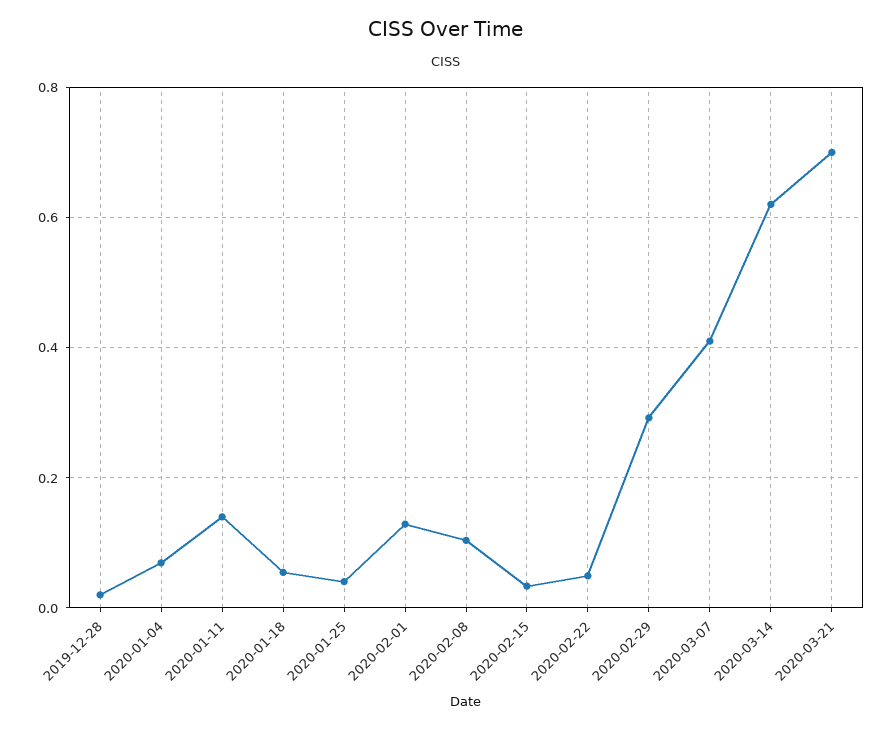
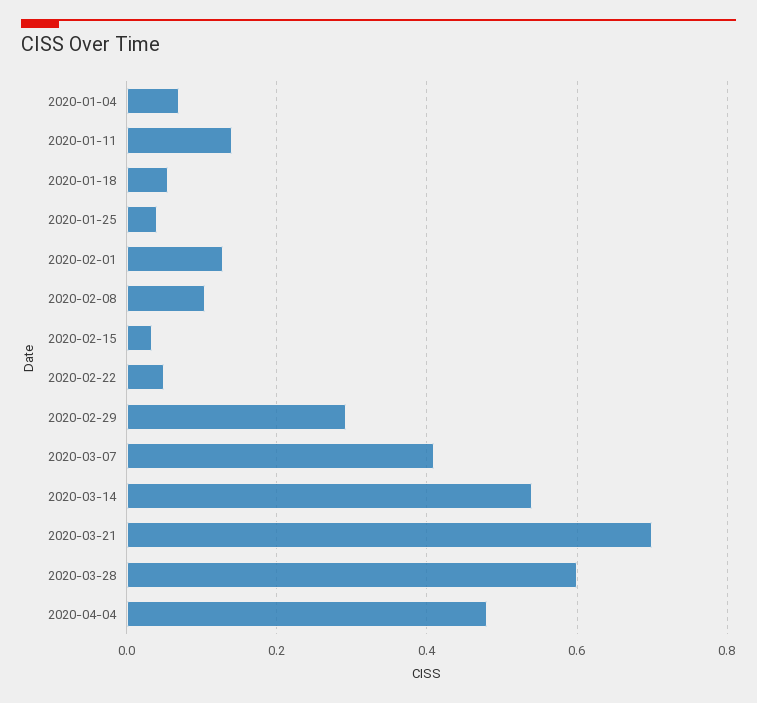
2019-12-28: 0.02 -> none
2020-03-14: 0.62 -> 0.54
2020-03-28: none -> 0.6
2020-04-04: none -> 0.48

